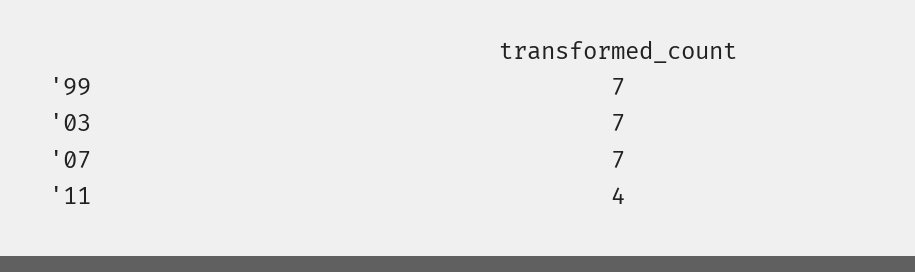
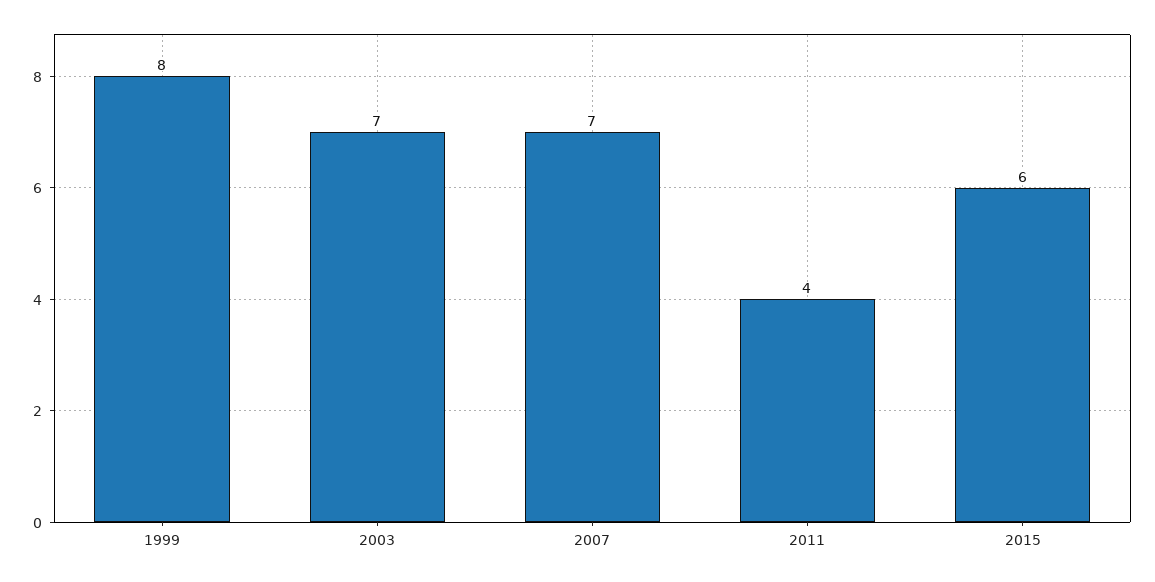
'99: 7 -> 8
2015: none -> 6

